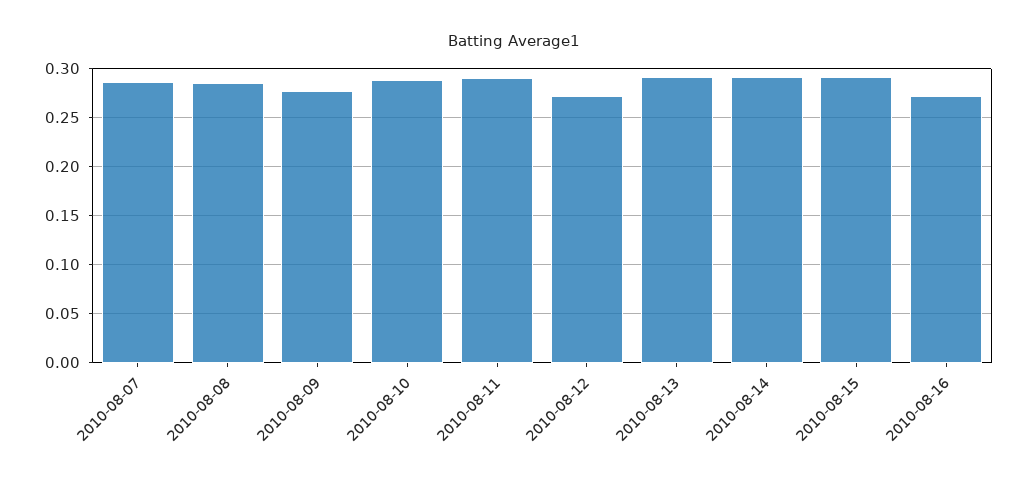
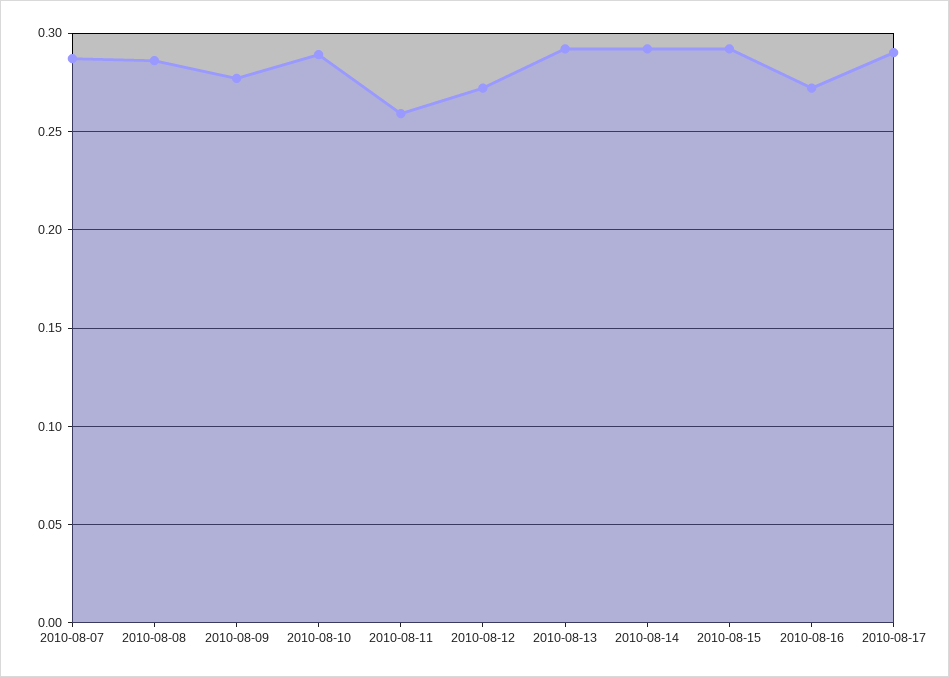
2010-08-11: 0.29 -> 0.26
2010-08-17: none -> 0.29

